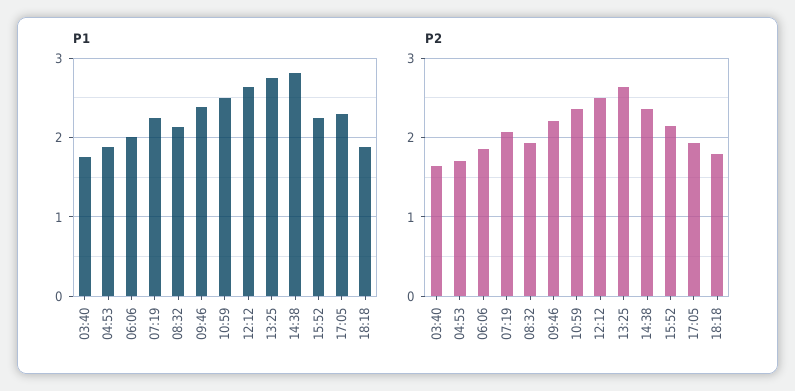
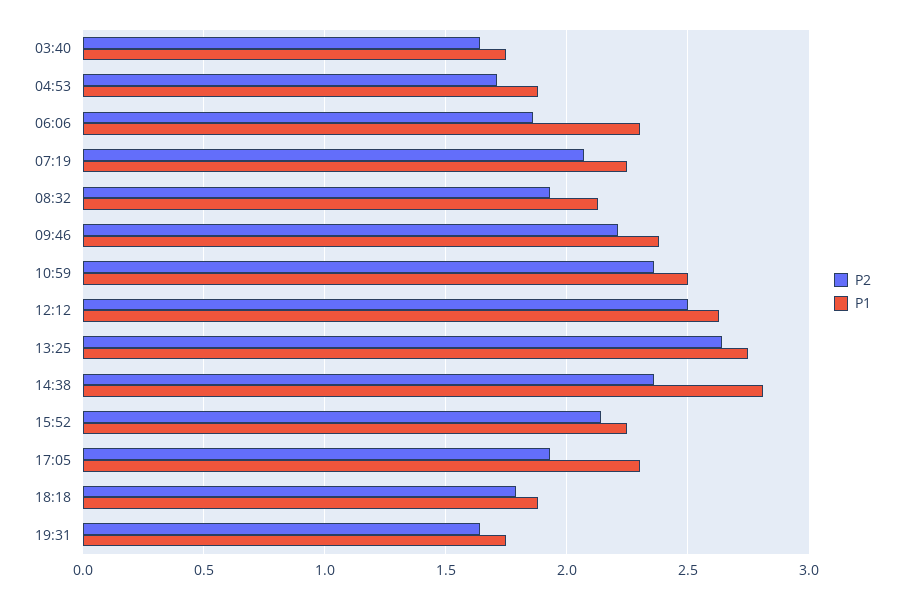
P1, 06:06: 2 -> 2.3
P2, 19:31: none -> 1.65
P1, 19:31: none -> 1.75

